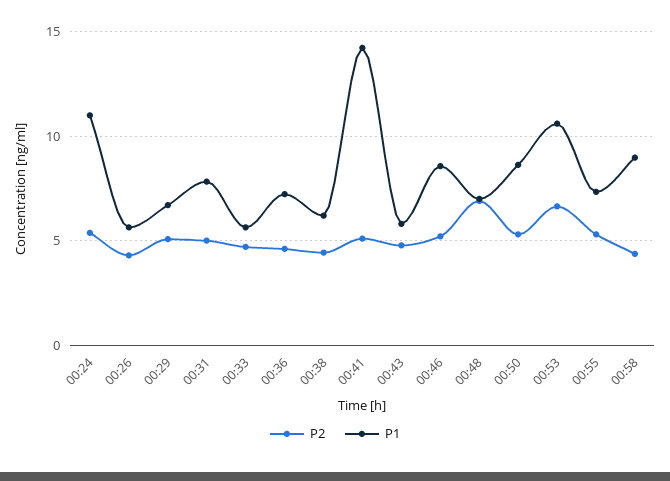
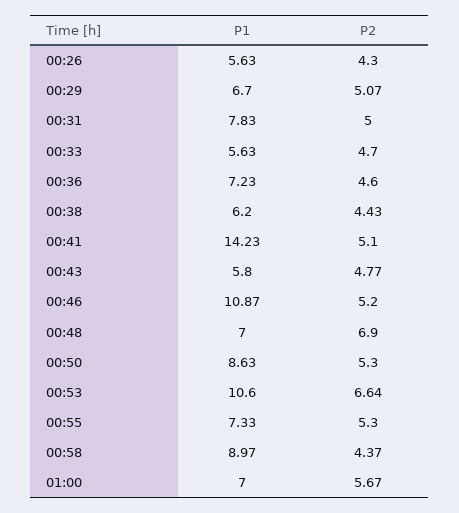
P2, 00:24: 5.5 -> none
P1, 00:24: 11 -> none
P1, 00:46: 8.5 -> 10.87
P1, 01:00: none -> 7
P2, 01:00: none -> 5.67

